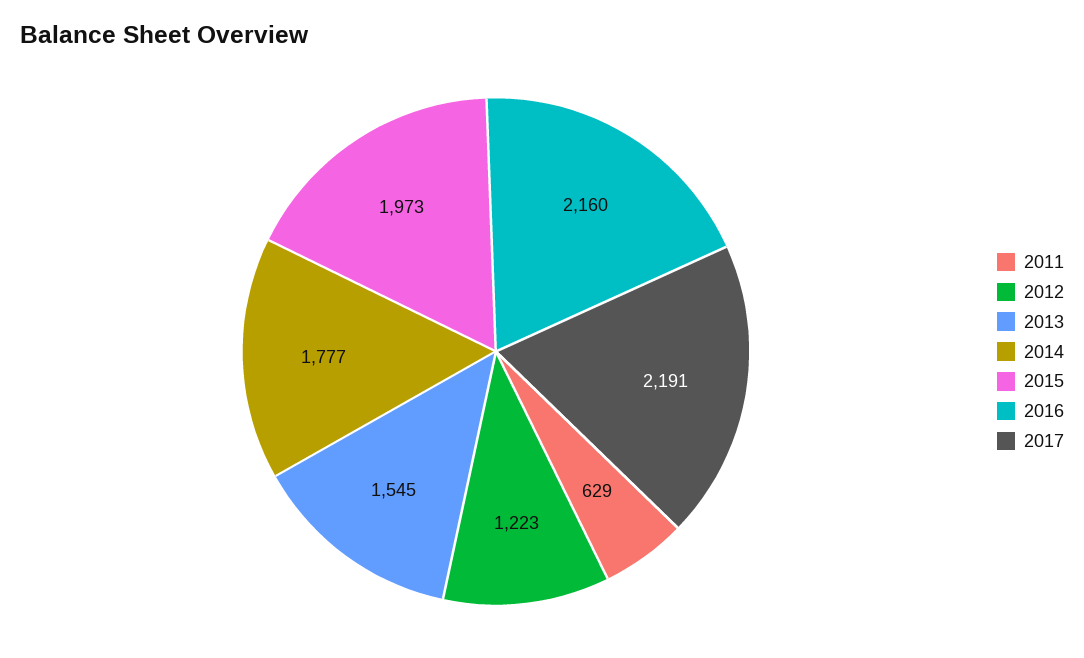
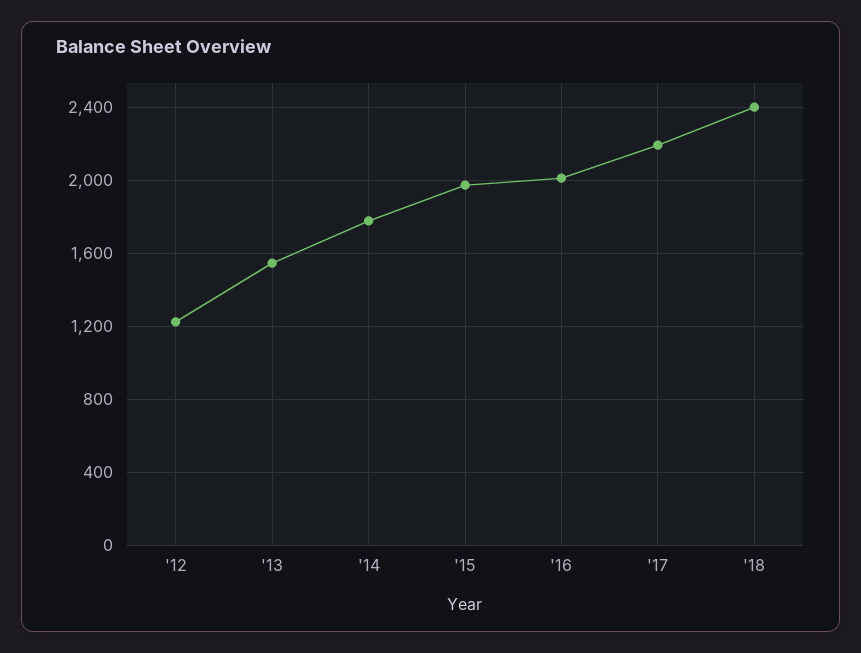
2011: 629 -> none
2016: 2160 -> 2000
'18: none -> 2400

